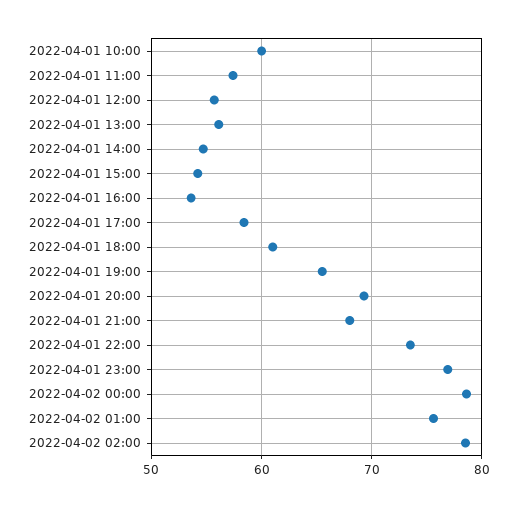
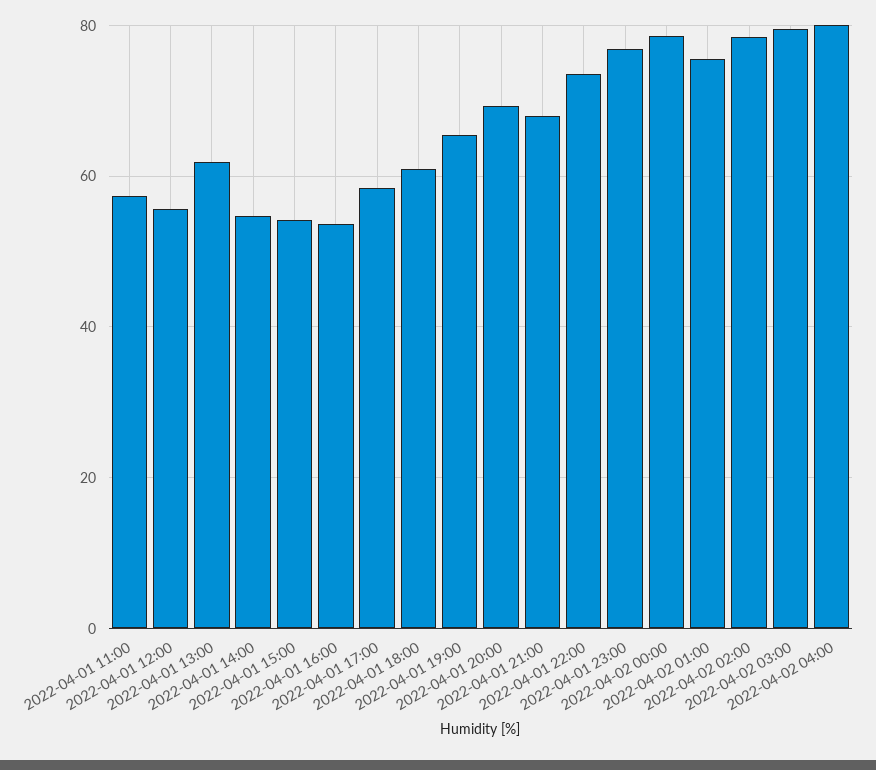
2022-04-01 10:00: 60 -> none
2022-04-01 13:00: 56 -> 62
2022-04-02 03:00: none -> 80
2022-04-02 04:00: none -> 80

